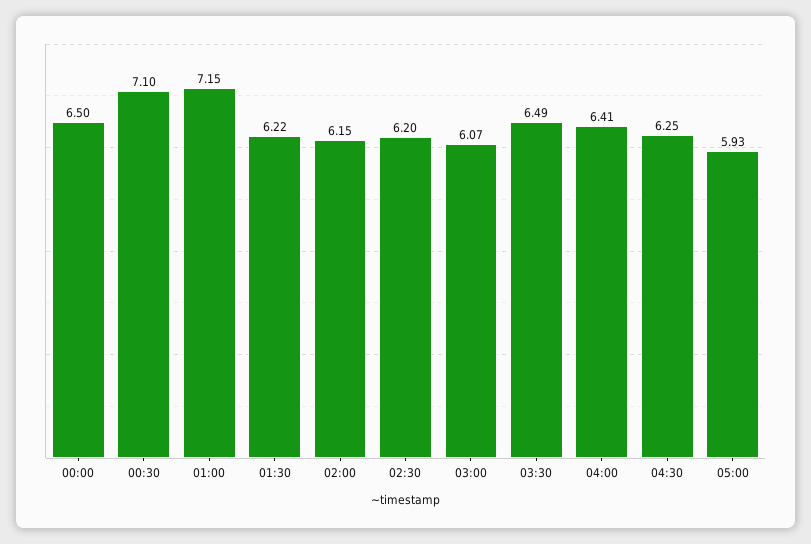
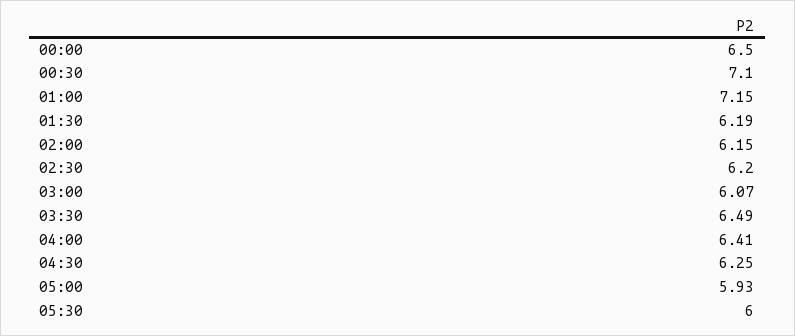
01:30: 6.22 -> 6.19
05:30: none -> 6

